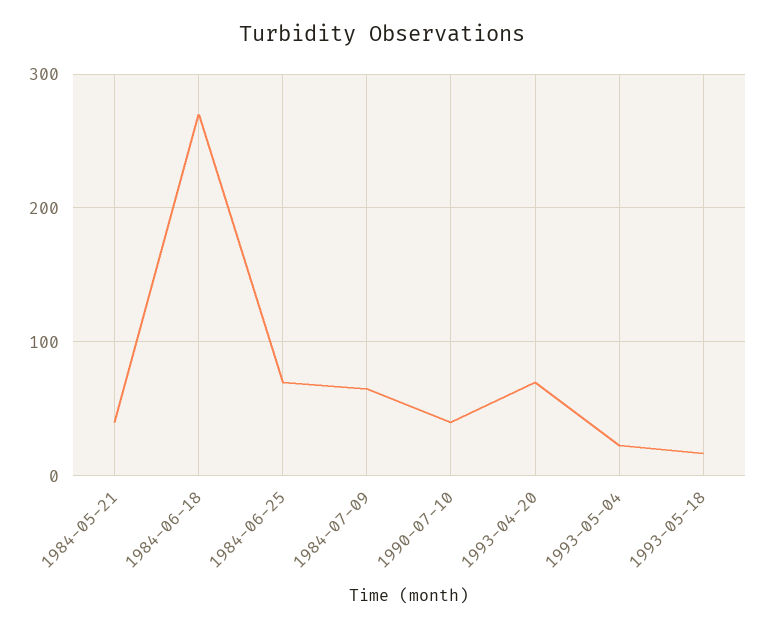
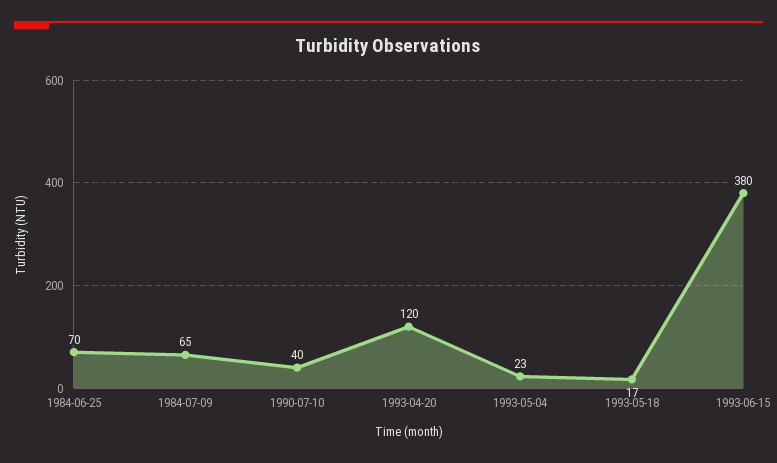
1984-05-21: 40 -> none
1984-06-18: 270 -> none
1993-04-20: 70 -> 120
1993-06-15: none -> 380

